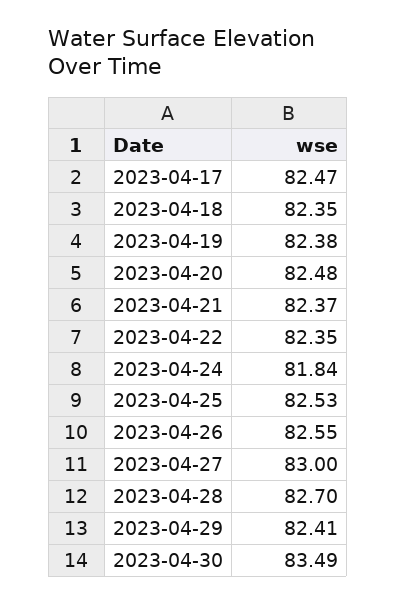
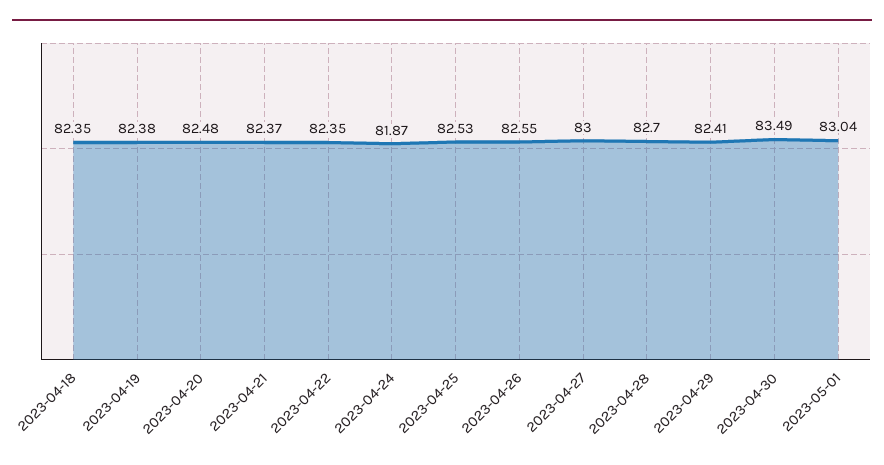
2023-04-17: 82.47 -> none
2023-04-24: 81.84 -> 81.87
2023-05-01: none -> 83.04

